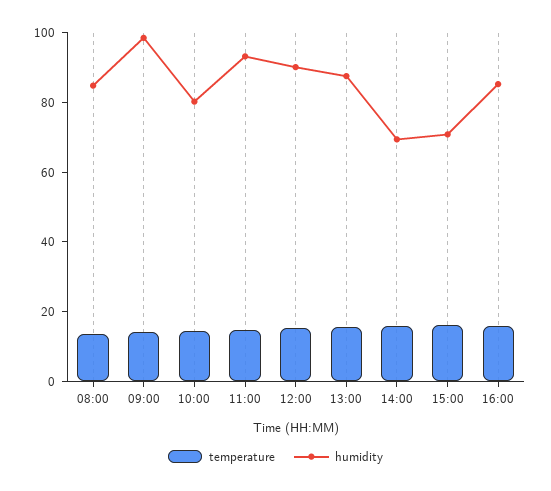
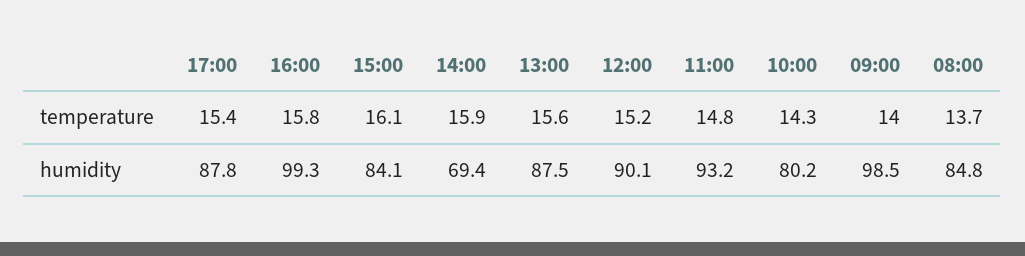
humidity, 15:00: 70 -> 84.1
humidity, 16:00: 85 -> 99.3
temperature, 17:00: none -> 15.4
humidity, 17:00: none -> 87.8

